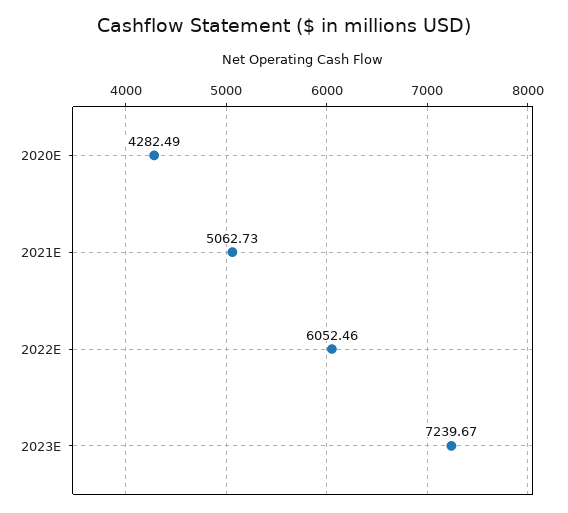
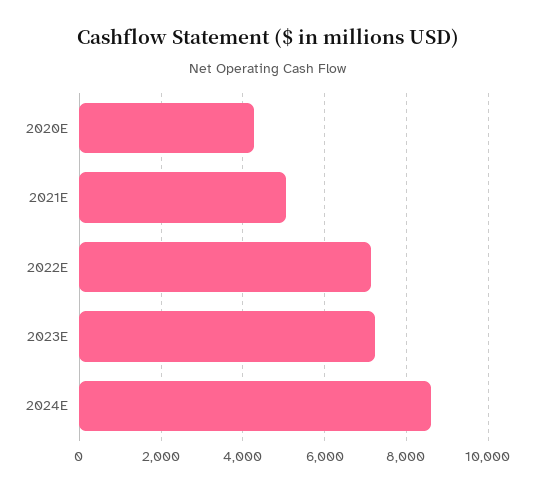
2022E: 6052.46 -> 7200
2024E: none -> 8600

